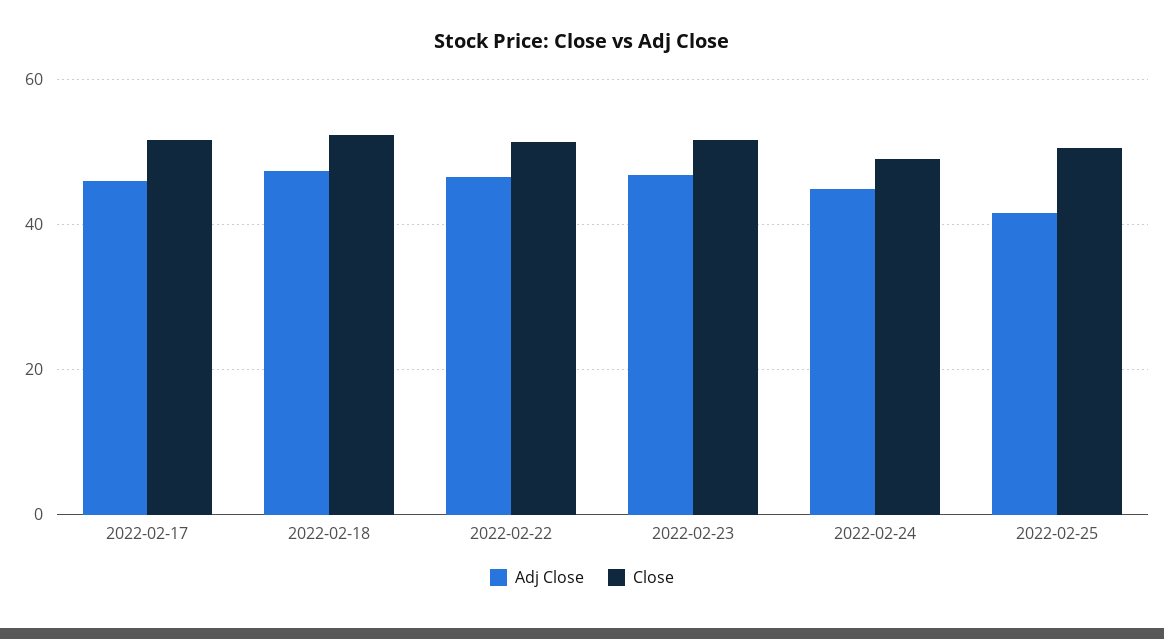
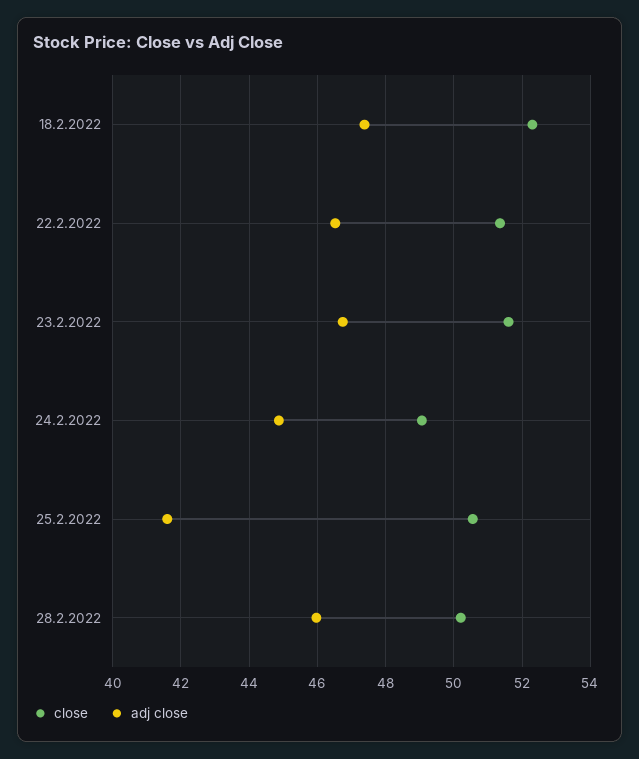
Adj Close, 2022-02-17: 46 -> none
Close, 2022-02-17: 52 -> none
Close, 28.2.2022: none -> 50.2
Adj Close, 28.2.2022: none -> 46

